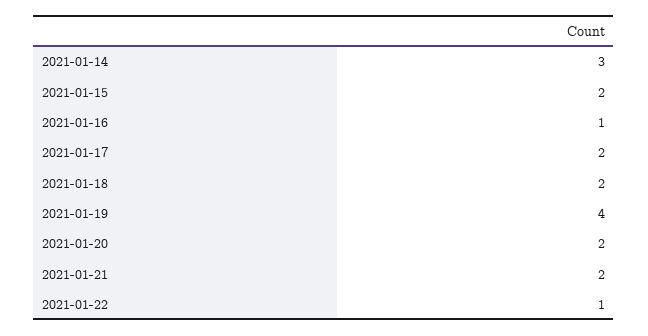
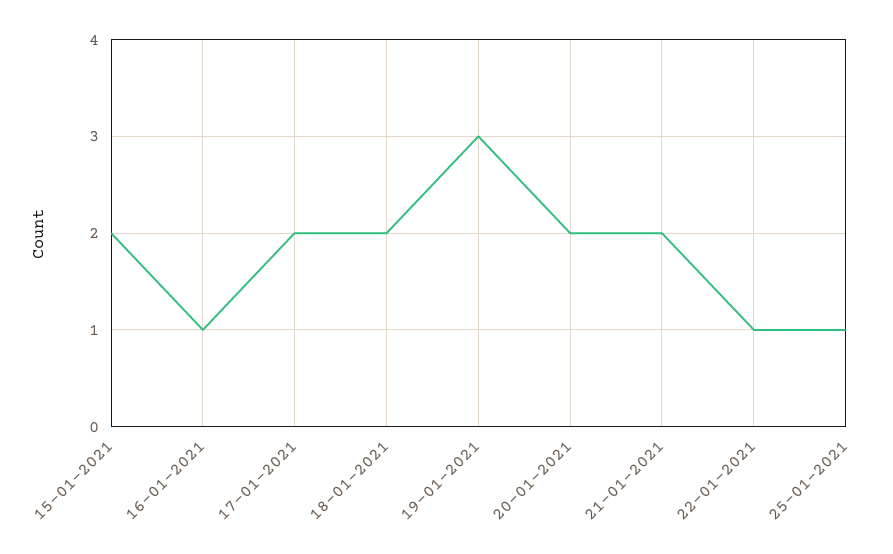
2021-01-14: 3 -> none
2021-01-19: 4 -> 3
25-01-2021: none -> 1

